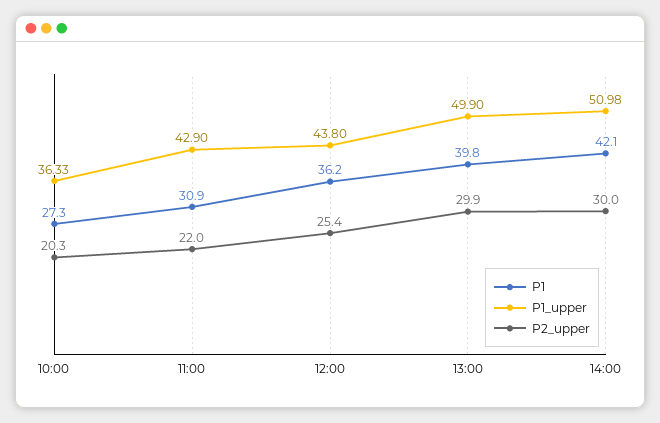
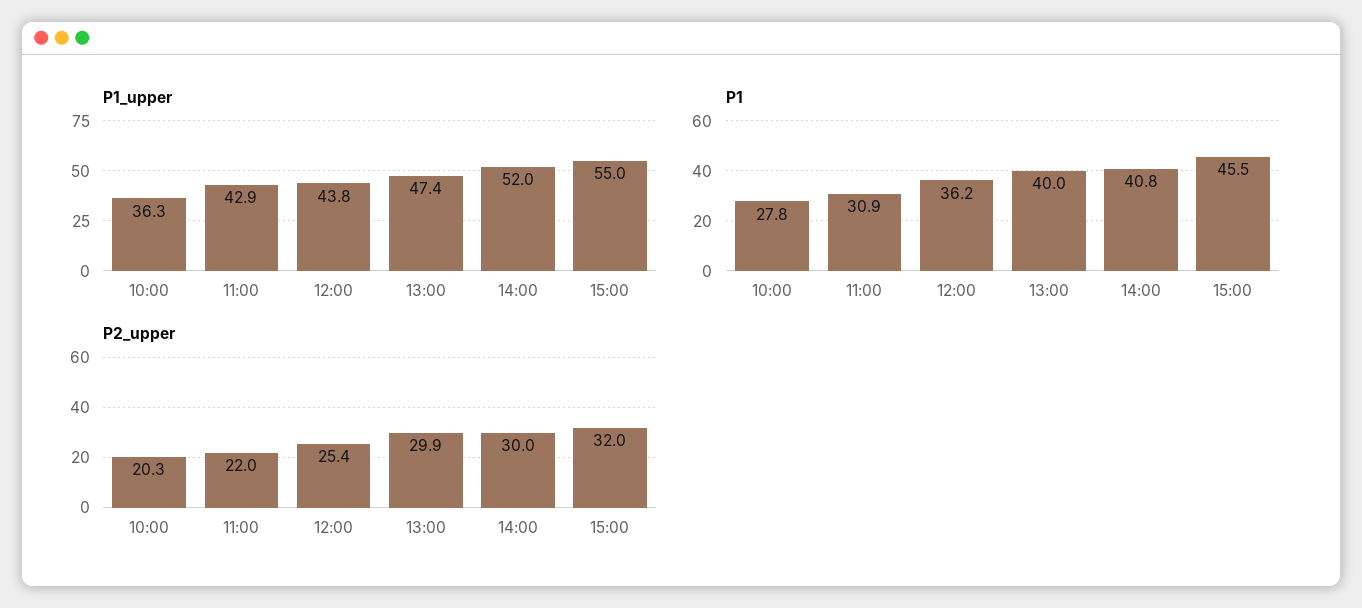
P1, 10:00: 27.3 -> 27.8
P1, 13:00: 39.8 -> 40
P1_upper, 13:00: 49.9 -> 47.4
P1, 14:00: 42.1 -> 40.8
P1_upper, 14:00: 50.98 -> 52
P1_upper, 15:00: none -> 55
P1, 15:00: none -> 45.5
P2_upper, 15:00: none -> 32

